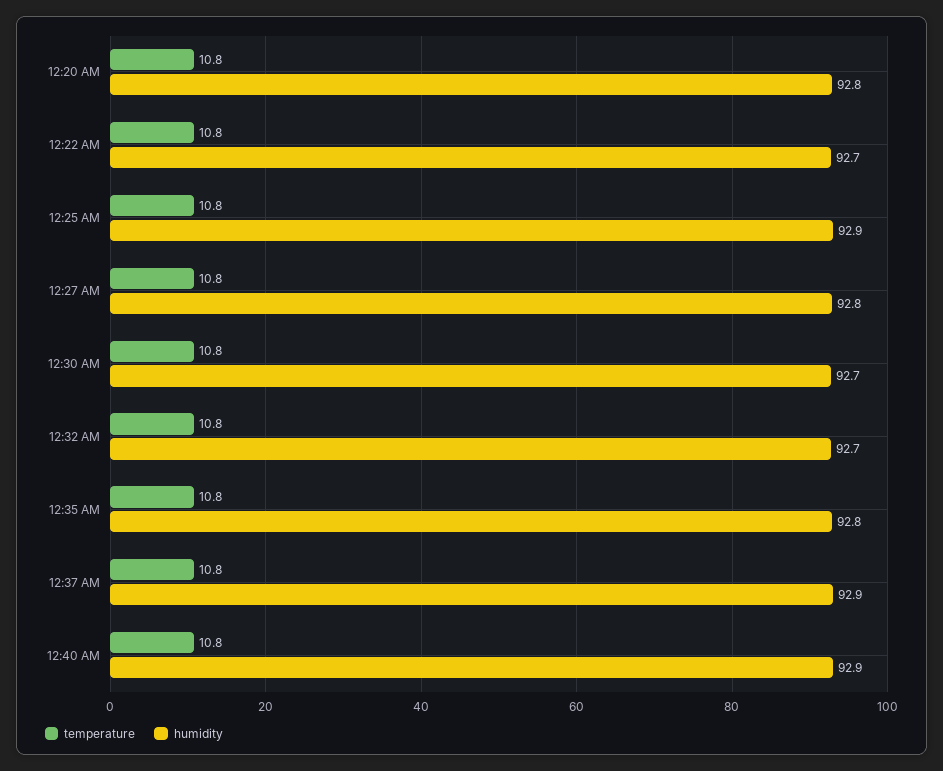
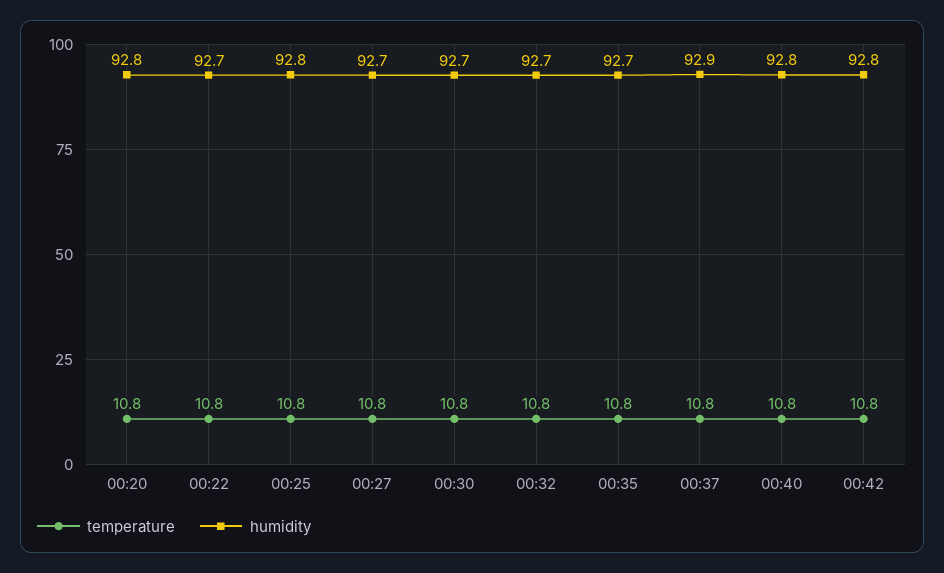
humidity, 12:25 AM: 92.9 -> 92.8
humidity, 12:27 AM: 92.8 -> 92.7
humidity, 12:35 AM: 92.8 -> 92.7
humidity, 12:40 AM: 92.9 -> 92.8
temperature, 00:42: none -> 10.8
humidity, 00:42: none -> 92.8

